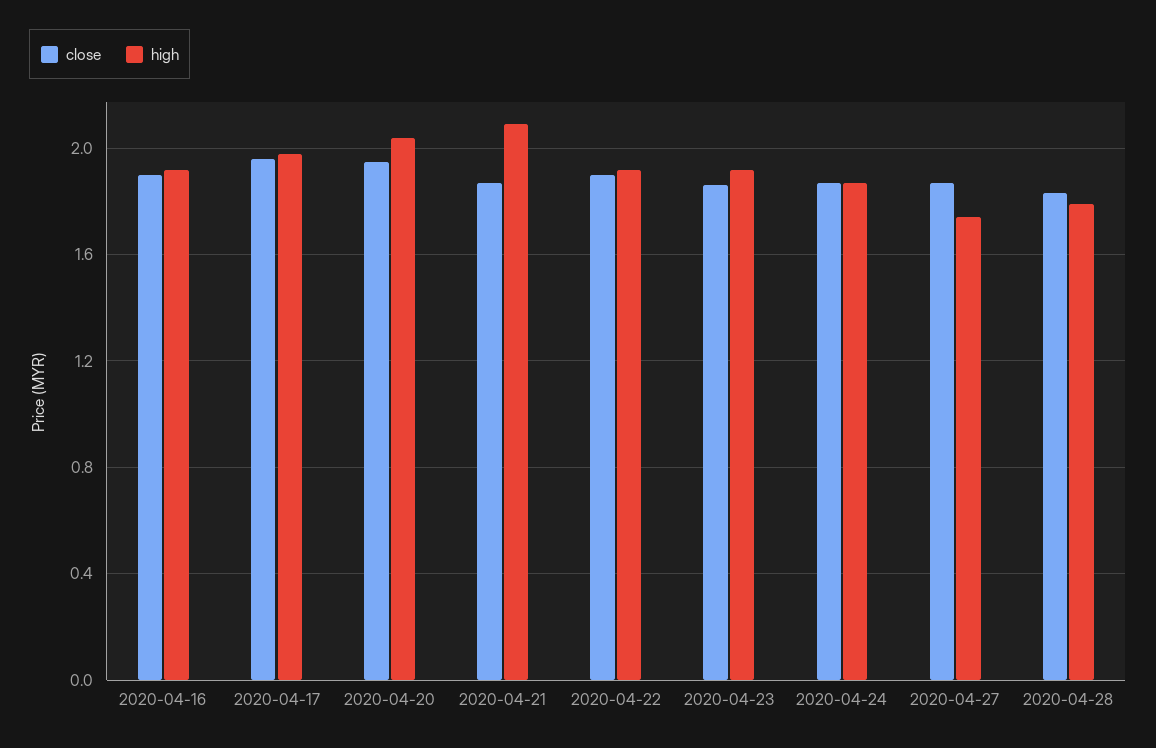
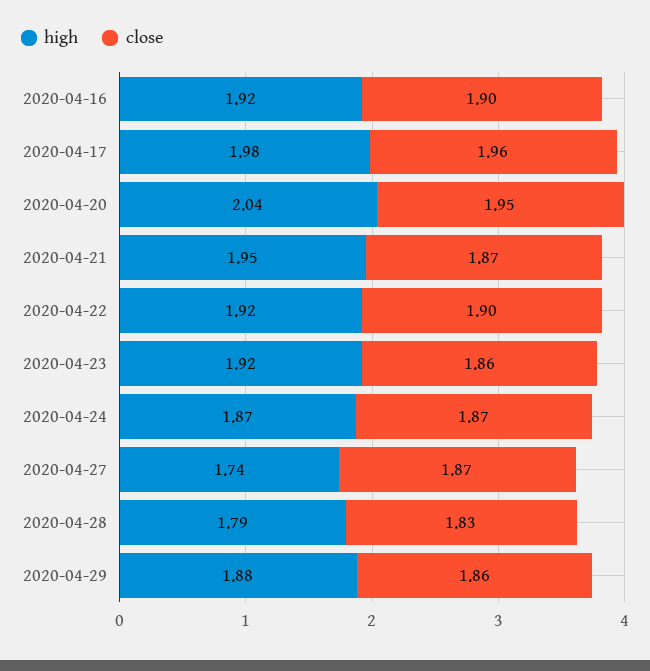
high, 2020-04-21: 2.1 -> 1.95
high, 2020-04-29: none -> 1.88
close, 2020-04-29: none -> 1.86

